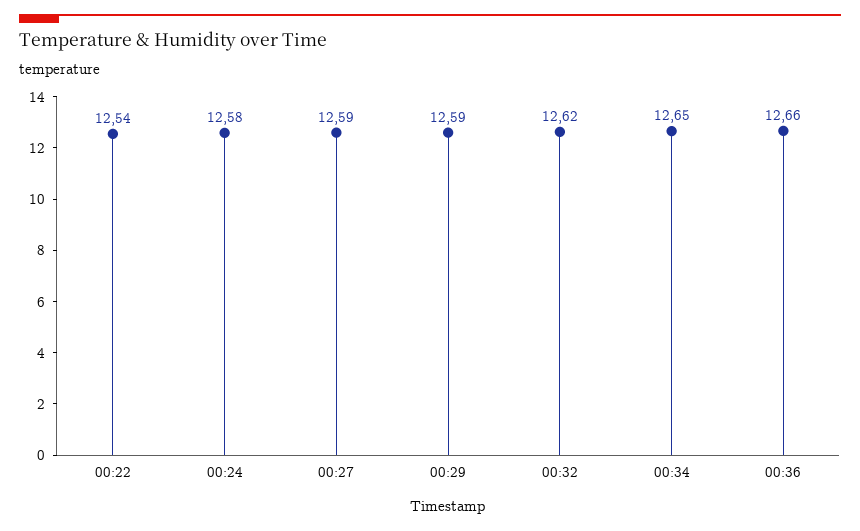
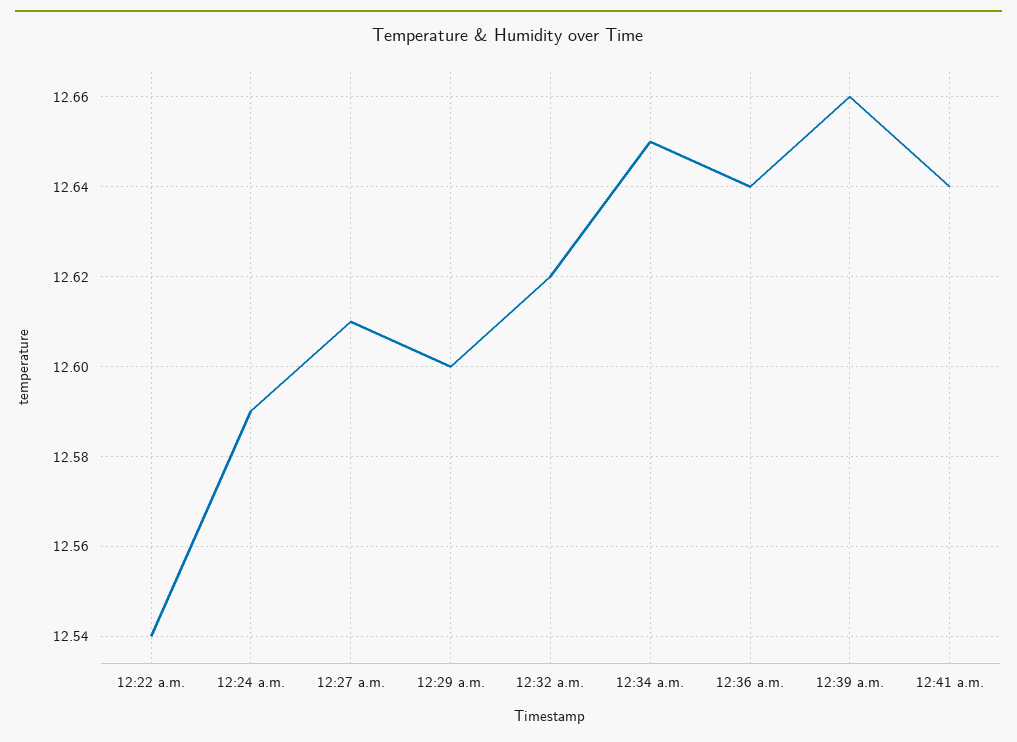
00:24: 12.58 -> 12.59
00:27: 12.59 -> 12.61
00:29: 12.59 -> 12.6
00:36: 12.66 -> 12.64
12:39 a.m.: none -> 12.66
12:41 a.m.: none -> 12.64

